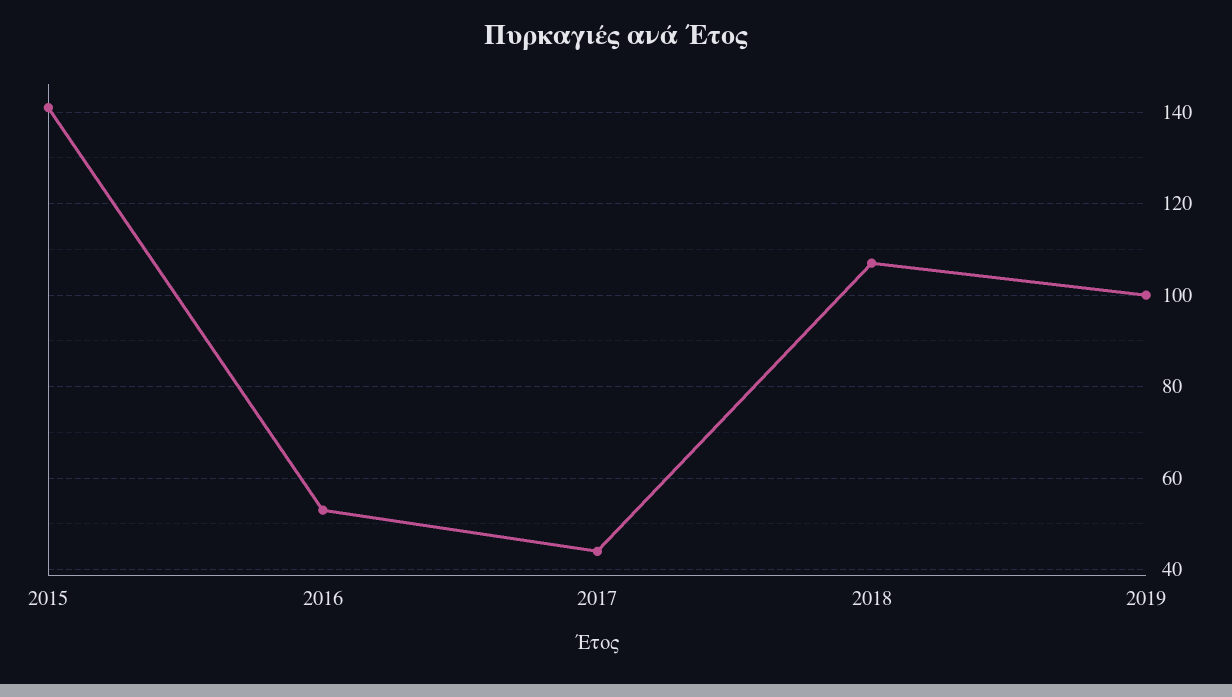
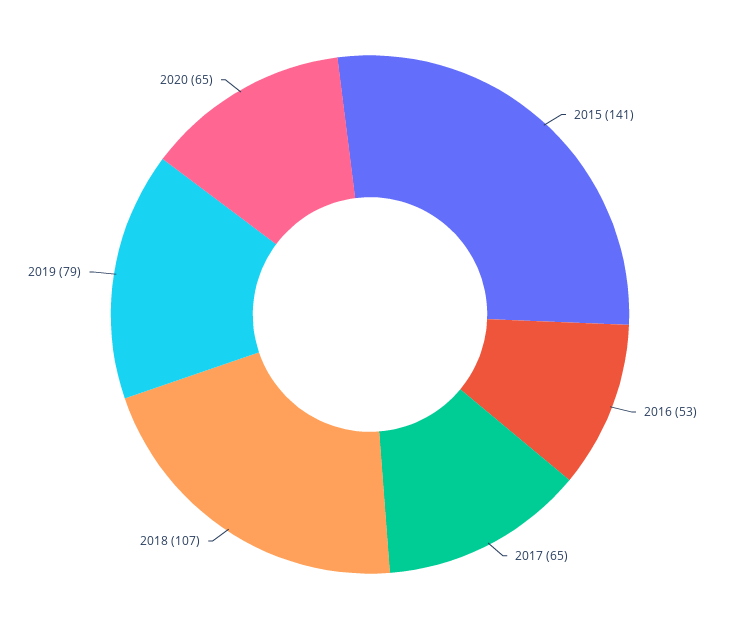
2017: 45 -> 65
2019: 100 -> 79
2020: none -> 65

